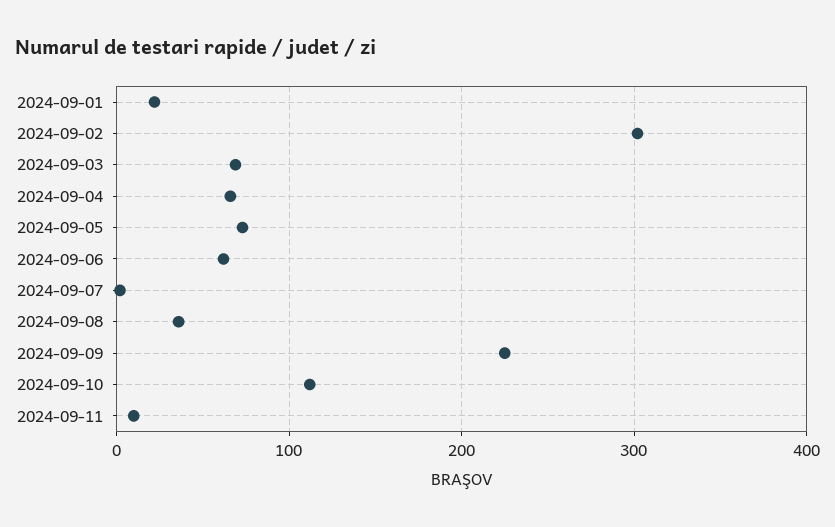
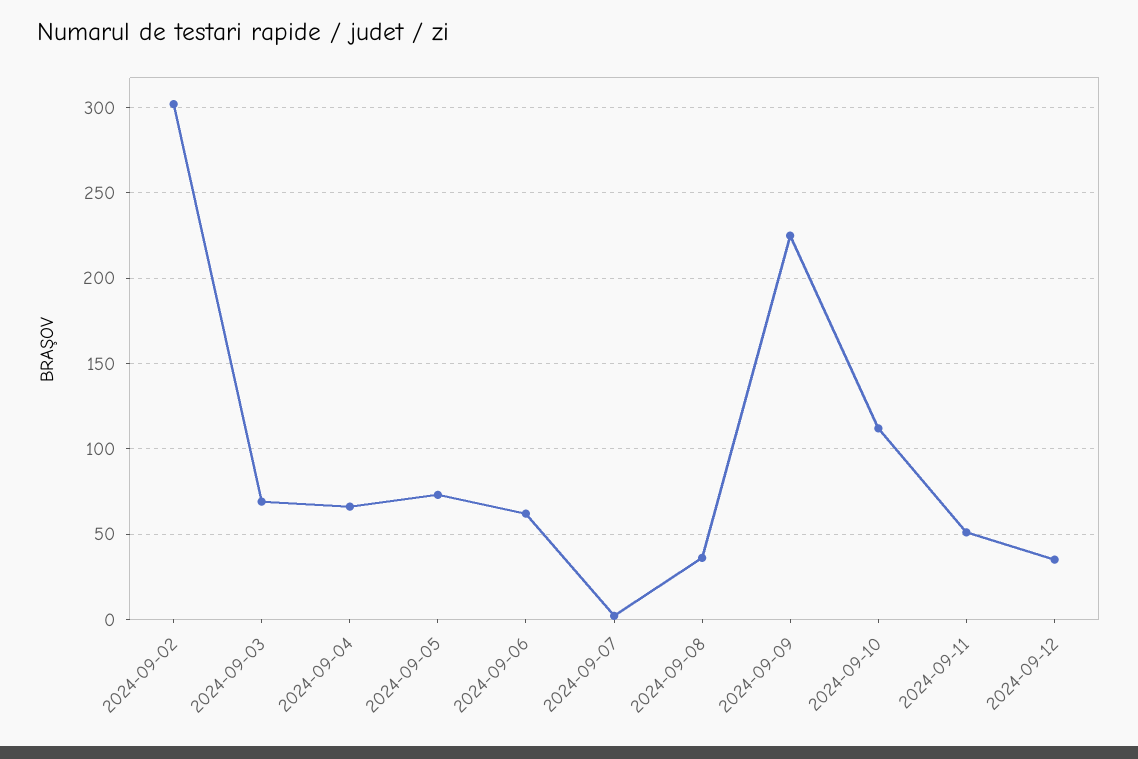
2024-09-01: 20 -> none
2024-09-11: 10 -> 50
2024-09-12: none -> 35

